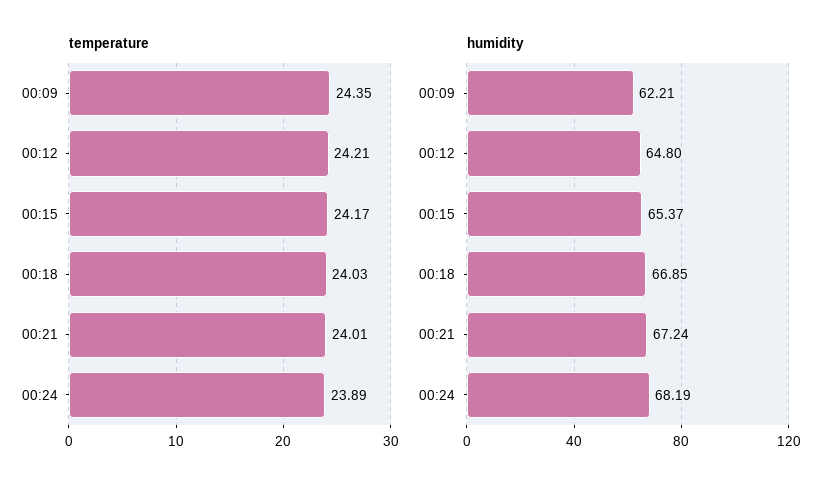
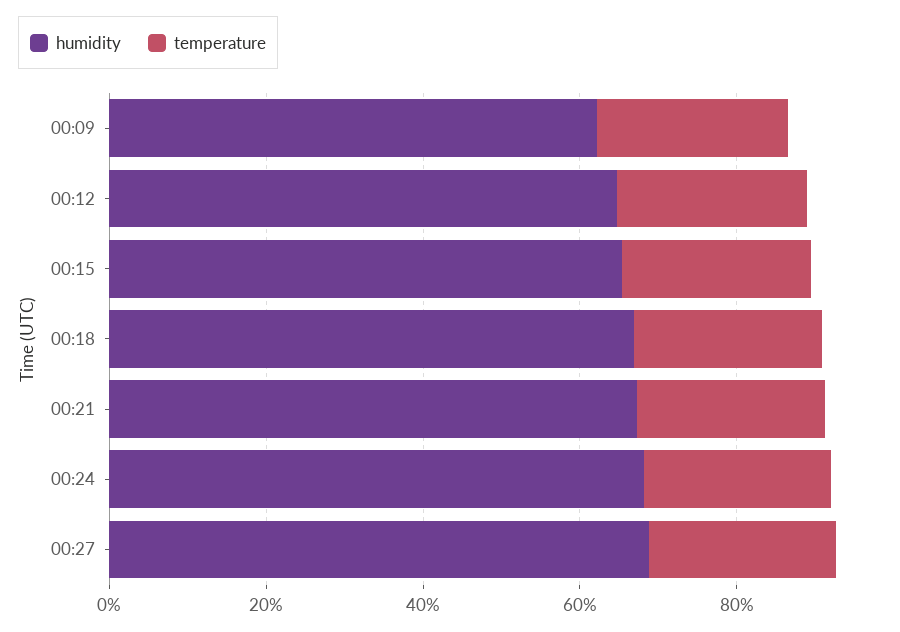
humidity, 00:27: none -> 70
temperature, 00:27: none -> 25

